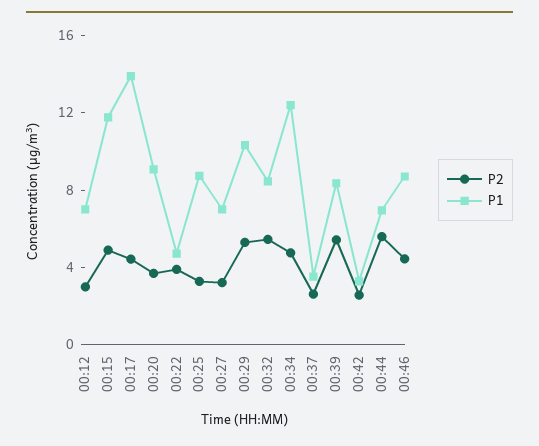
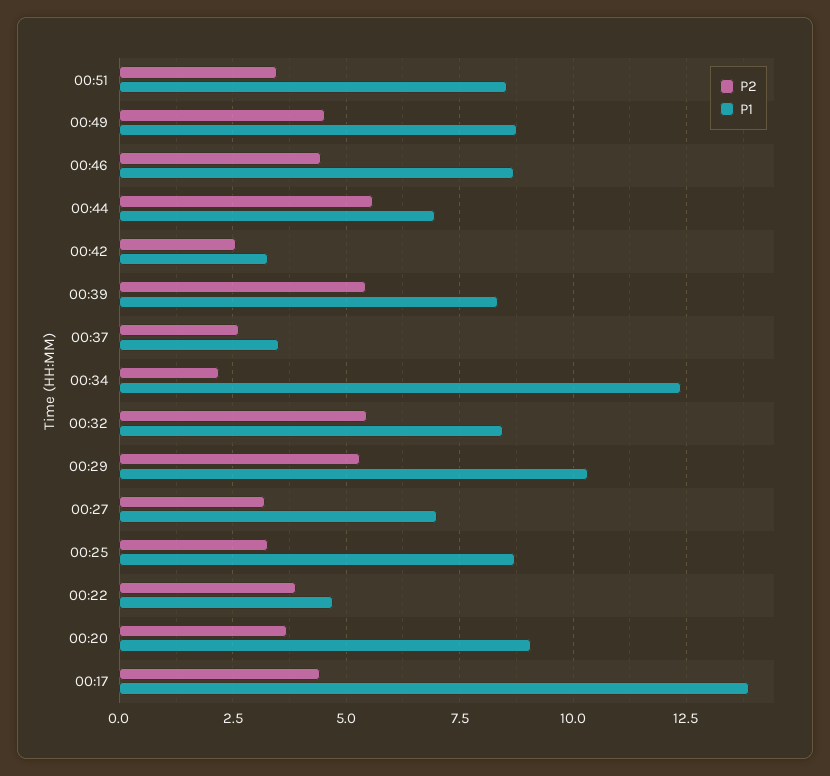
P2, 00:12: 3 -> none
P1, 00:12: 7 -> none
P2, 00:15: 5 -> none
P1, 00:15: 12 -> none
P2, 00:34: 5 -> 2.25
P2, 00:51: none -> 3.5
P1, 00:51: none -> 8.5
P2, 00:49: none -> 4.5
P1, 00:49: none -> 8.75

